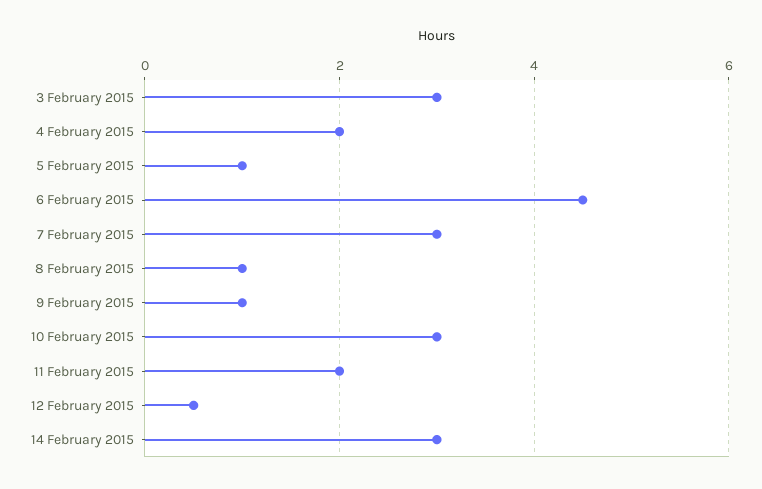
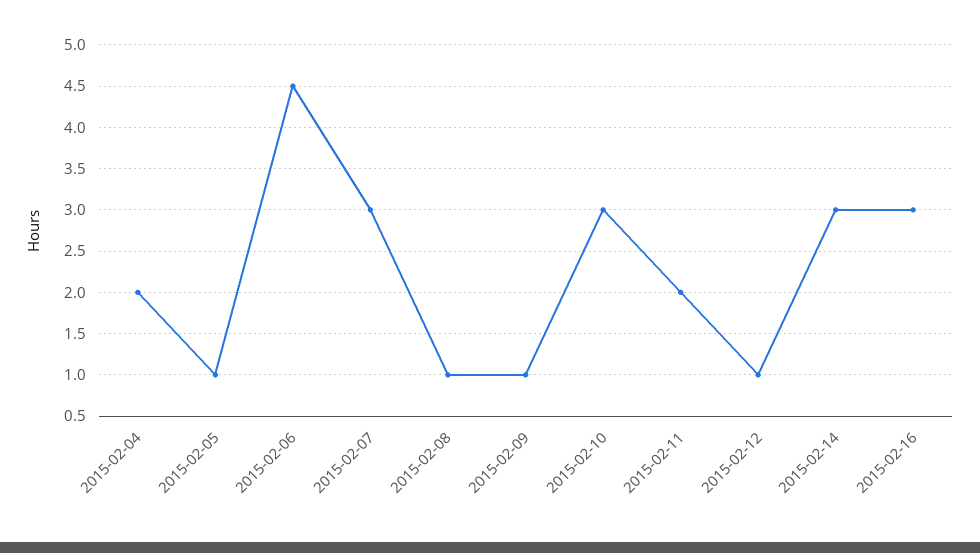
3 February 2015: 3 -> none
12 February 2015: 0.5 -> 1
2015-02-16: none -> 3

